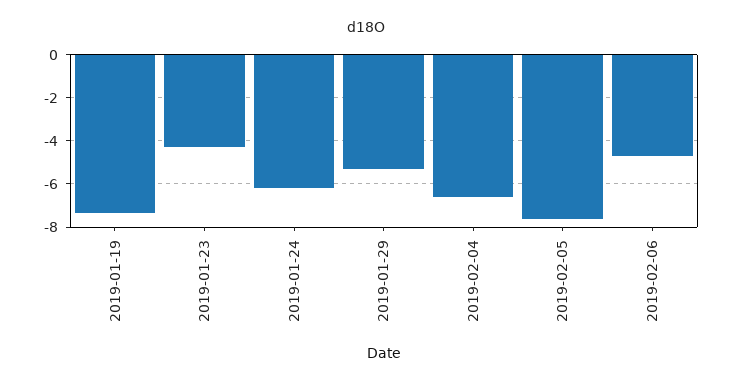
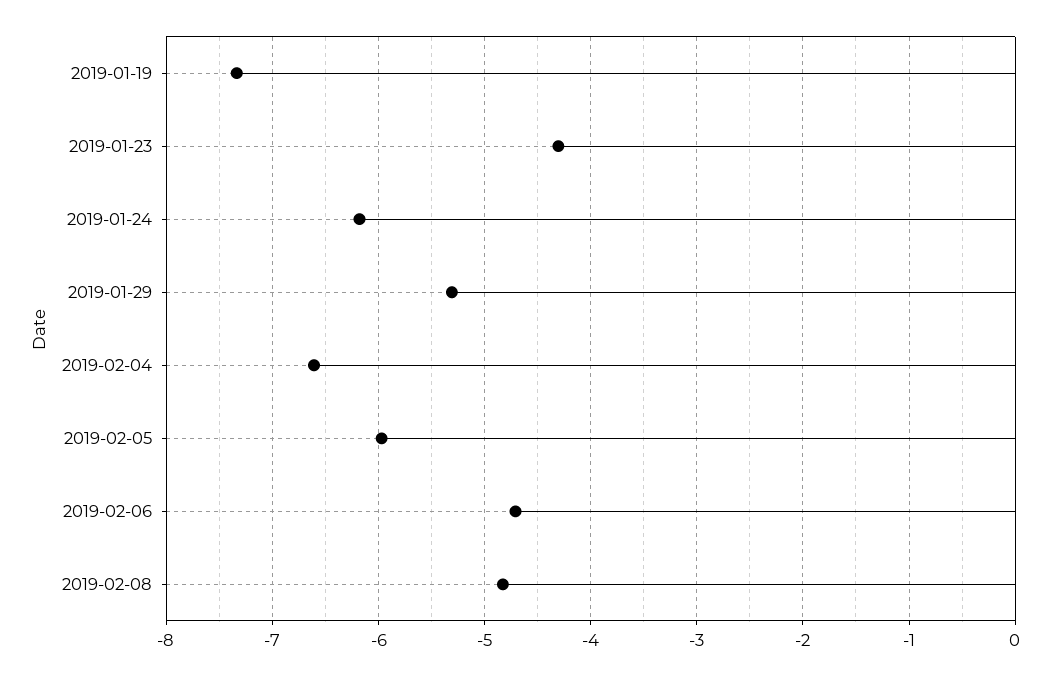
2019-02-05: -7.5 -> -6
2019-02-08: none -> -4.8

